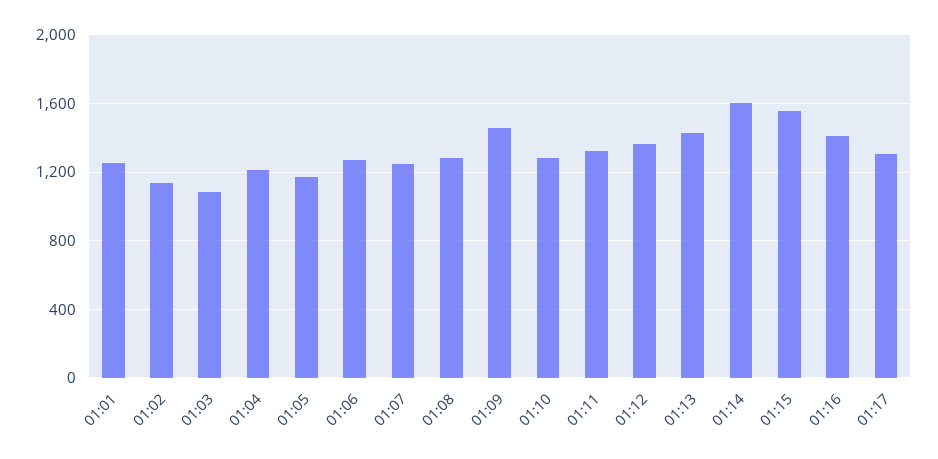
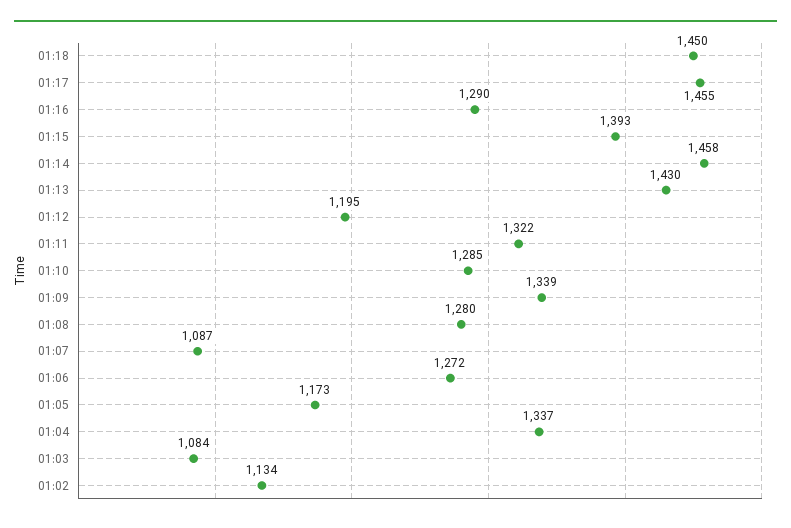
01:01: 1250 -> none
01:04: 1200 -> 1337
01:07: 1250 -> 1087
01:09: 1450 -> 1339
01:12: 1350 -> 1195
01:14: 1600 -> 1458
01:15: 1550 -> 1393
01:16: 1400 -> 1290
01:17: 1300 -> 1455
01:18: none -> 1450

